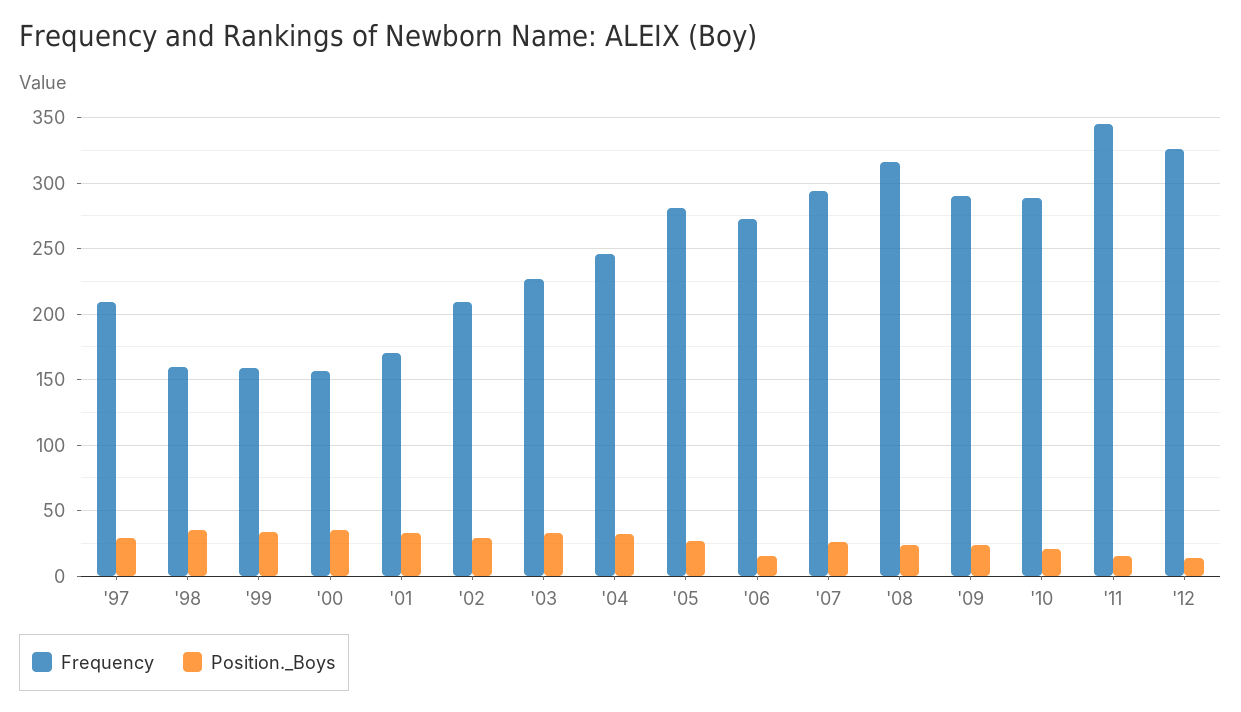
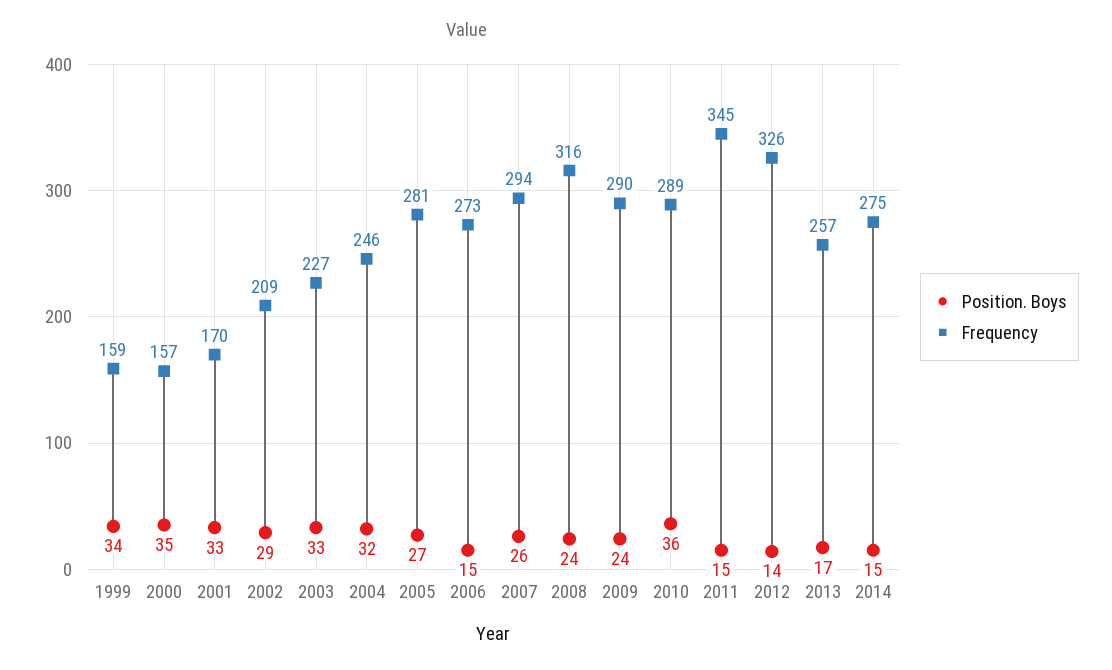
Frequency, '97: 210 -> none
Position._Boys, '97: 30 -> none
Frequency, '98: 160 -> none
Position._Boys, '98: 35 -> none
Position._Boys, '10: 20 -> 36
Position._Boys, 2013: none -> 17
Frequency, 2013: none -> 257
Position._Boys, 2014: none -> 15
Frequency, 2014: none -> 275

